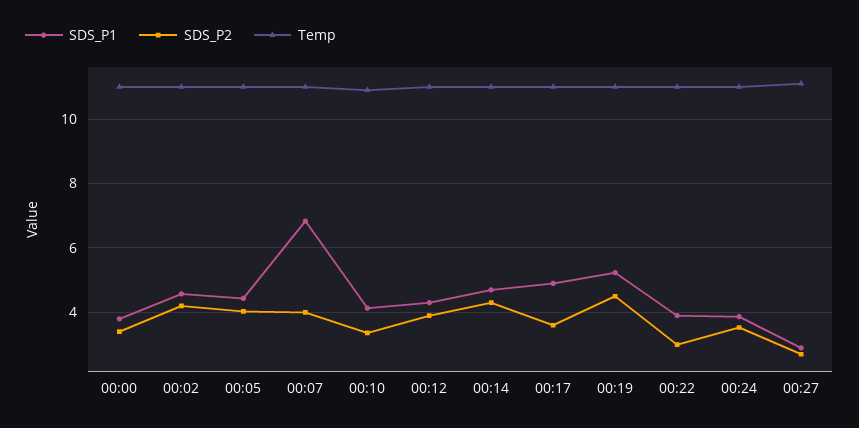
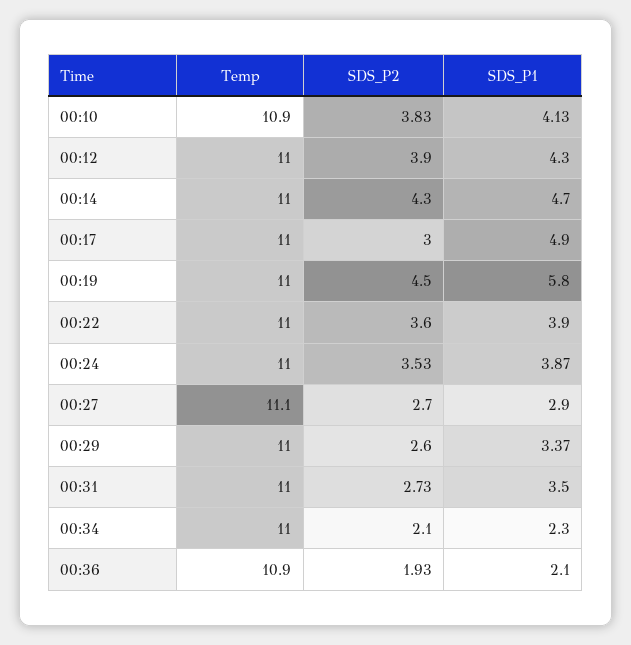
SDS_P1, 00:00: 3.8 -> none
SDS_P2, 00:00: 3.4 -> none
Temp, 00:00: 11 -> none
SDS_P1, 00:02: 4.6 -> none
SDS_P2, 00:02: 4.2 -> none
Temp, 00:02: 11 -> none
SDS_P1, 00:05: 4.4 -> none
SDS_P2, 00:05: 4 -> none
Temp, 00:05: 11 -> none
SDS_P1, 00:07: 6.8 -> none
SDS_P2, 00:07: 4 -> none
Temp, 00:07: 11 -> none
SDS_P2, 00:10: 3.4 -> 3.83
SDS_P2, 00:17: 3.6 -> 3
SDS_P1, 00:19: 5.2 -> 5.8
SDS_P2, 00:22: 3 -> 3.6
Temp, 00:29: none -> 11
SDS_P2, 00:29: none -> 2.6
SDS_P1, 00:29: none -> 3.37
Temp, 00:31: none -> 11
SDS_P2, 00:31: none -> 2.73
SDS_P1, 00:31: none -> 3.5
Temp, 00:34: none -> 11
SDS_P2, 00:34: none -> 2.1
SDS_P1, 00:34: none -> 2.3
Temp, 00:36: none -> 10.9
SDS_P2, 00:36: none -> 1.93
SDS_P1, 00:36: none -> 2.1

